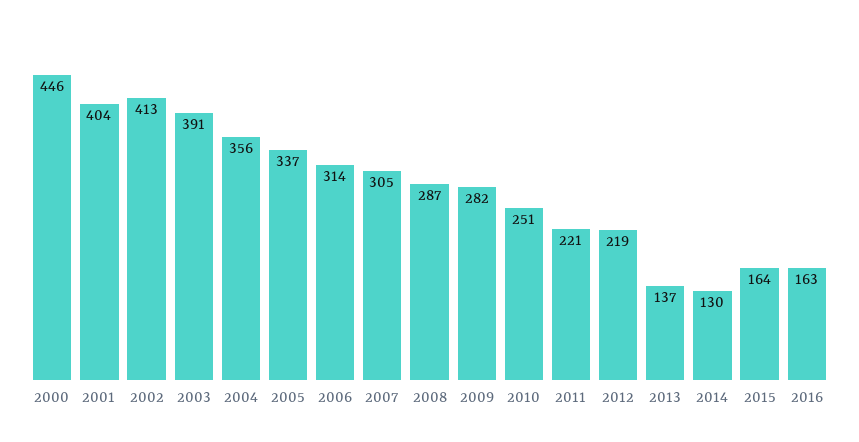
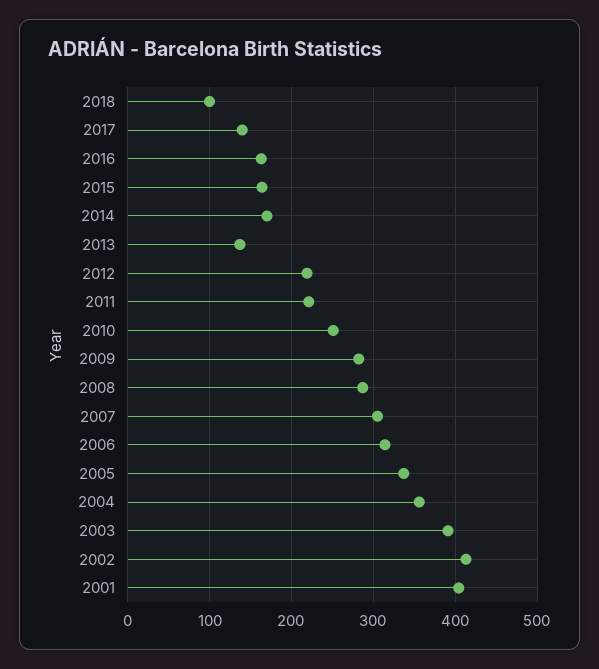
2000: 446 -> none
2014: 130 -> 170
2018: none -> 100
2017: none -> 140

